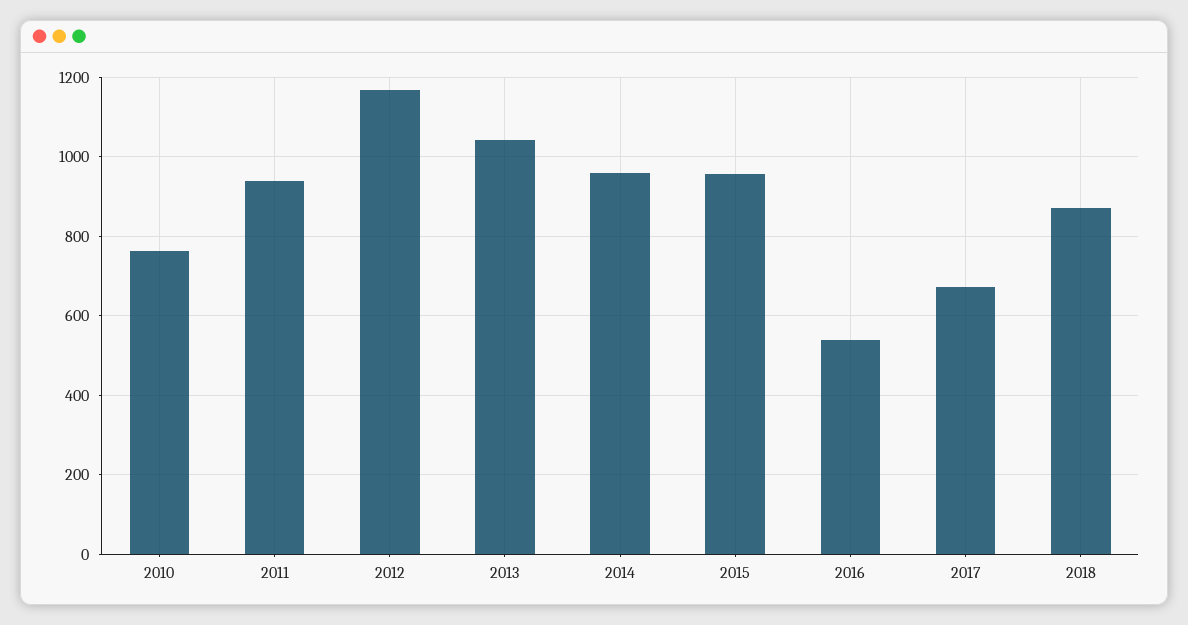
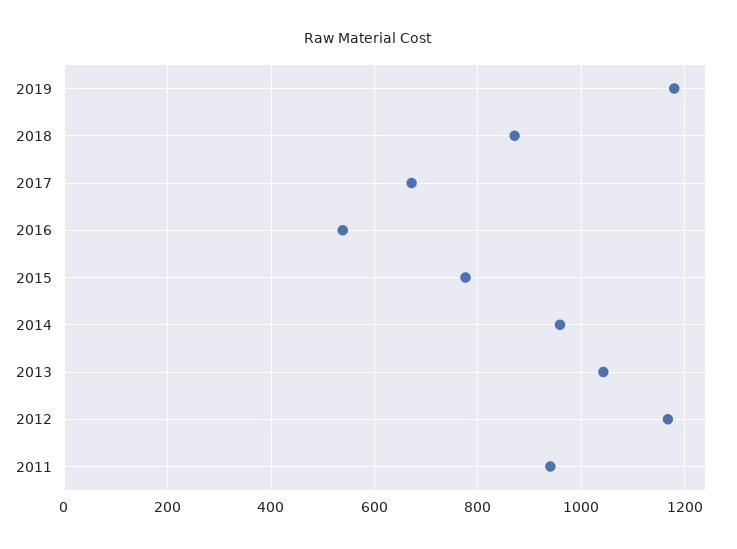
2010: 760 -> none
2015: 960 -> 780
2019: none -> 1180

